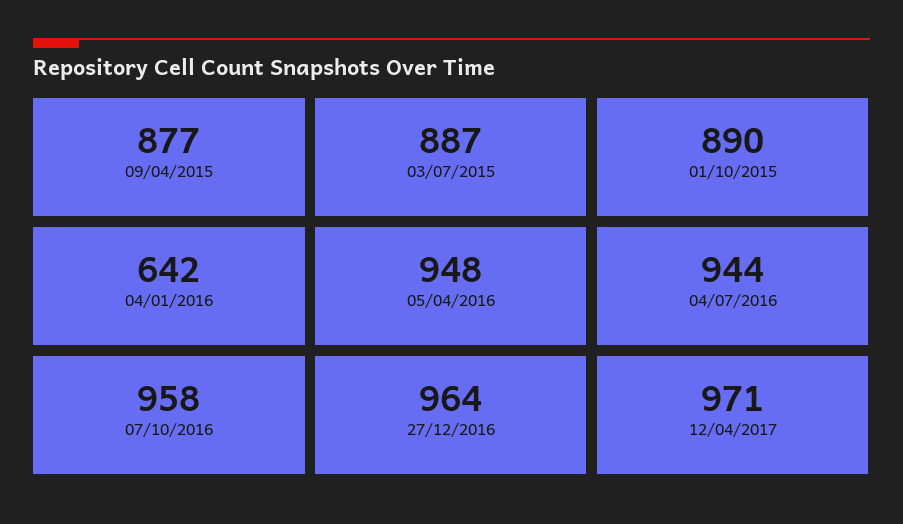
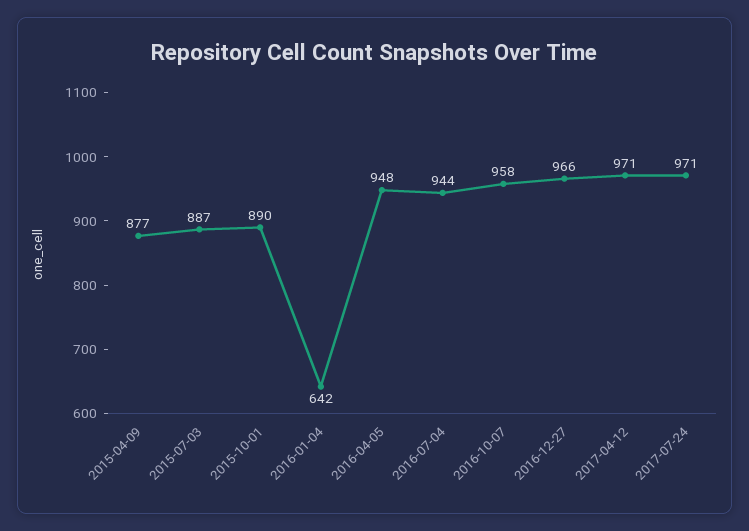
27/12/2016: 964 -> 966
2017-07-24: none -> 971

